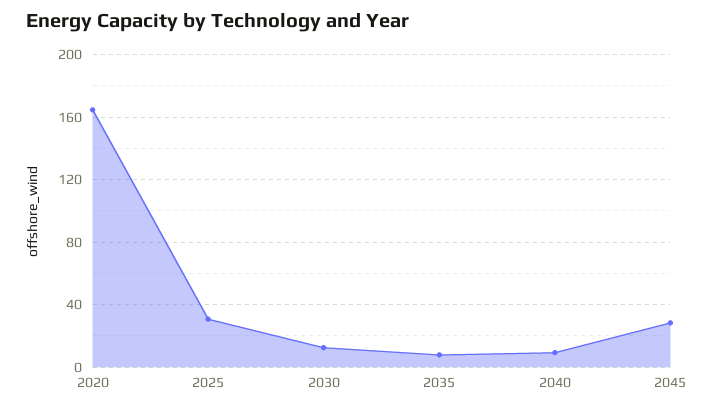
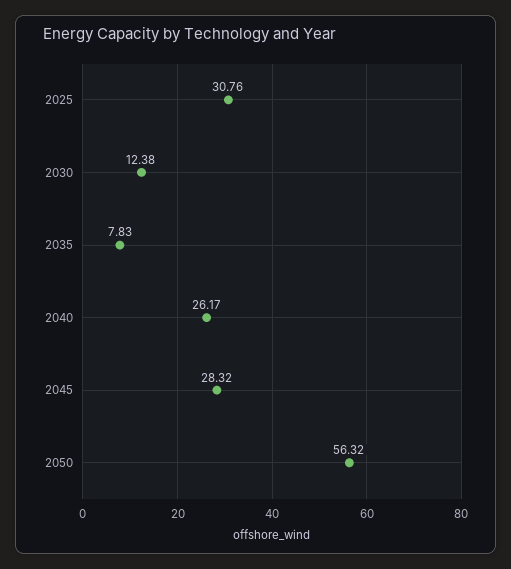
2020: 165 -> none
2040: 10 -> 26.17
2050: none -> 56.32

